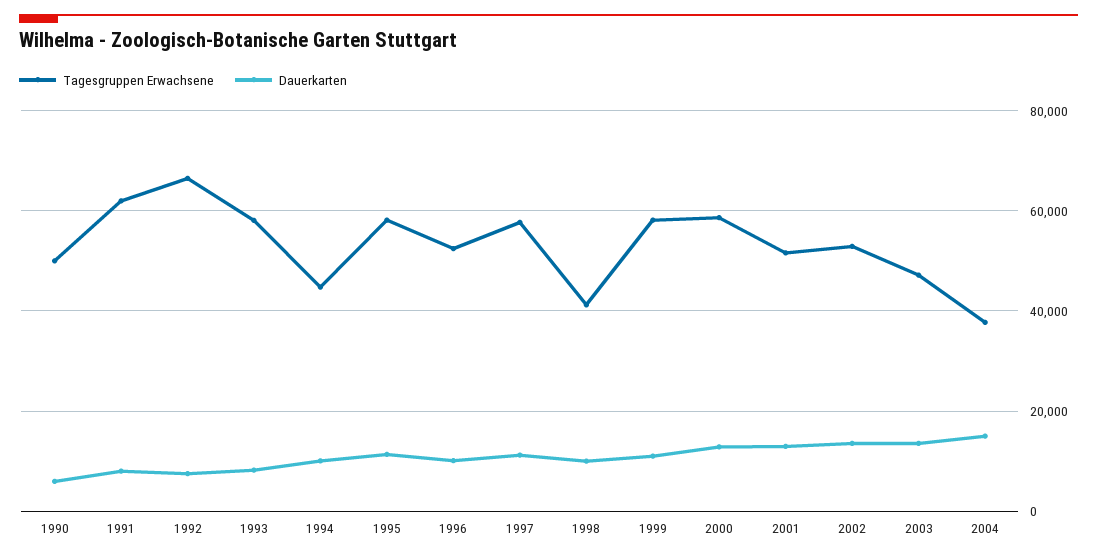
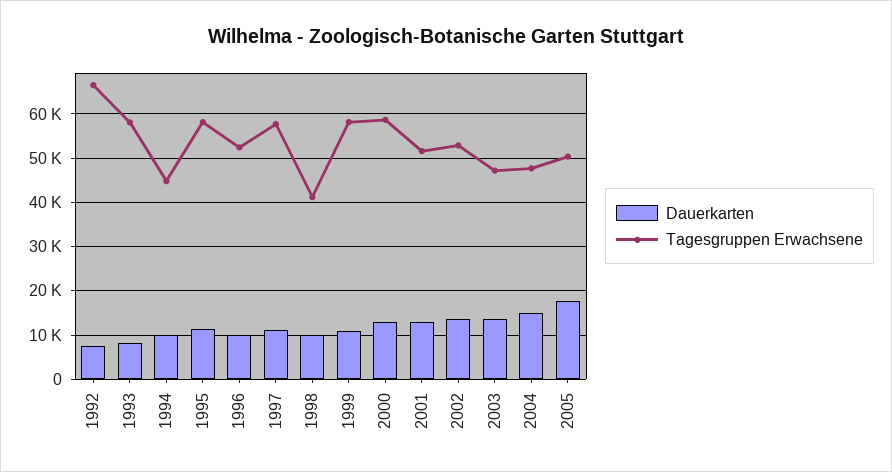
Tagesgruppen Erwachsene, 1990: 50000 -> none
Dauerkarten, 1990: 6000 -> none
Tagesgruppen Erwachsene, 1991: 62000 -> none
Dauerkarten, 1991: 8000 -> none
Tagesgruppen Erwachsene, 2004: 38000 -> 48000
Dauerkarten, 2005: none -> 18000
Tagesgruppen Erwachsene, 2005: none -> 50000

